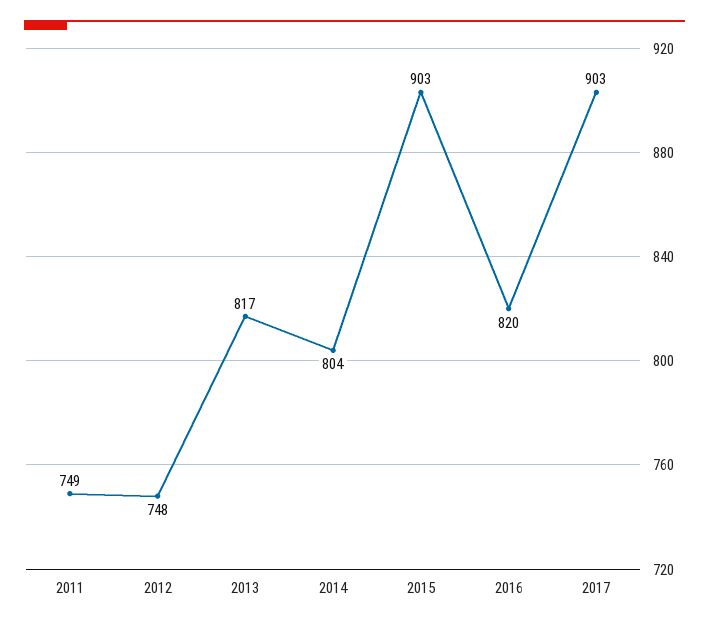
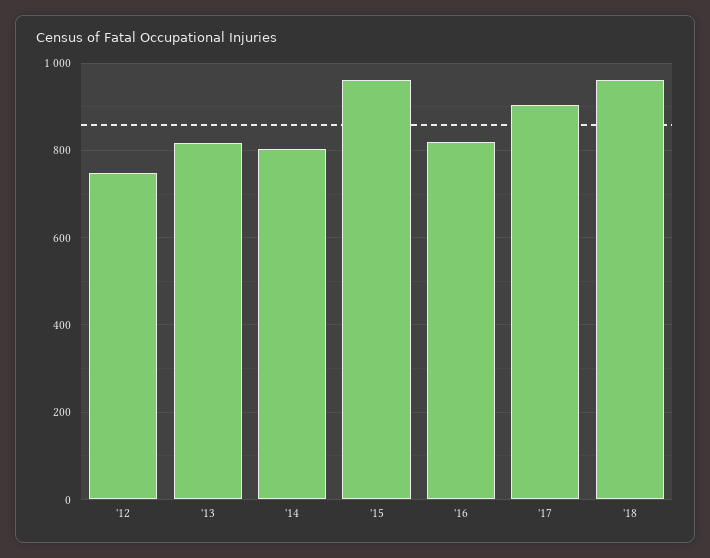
2011: 749 -> none
2015: 903 -> 960
'18: none -> 960

